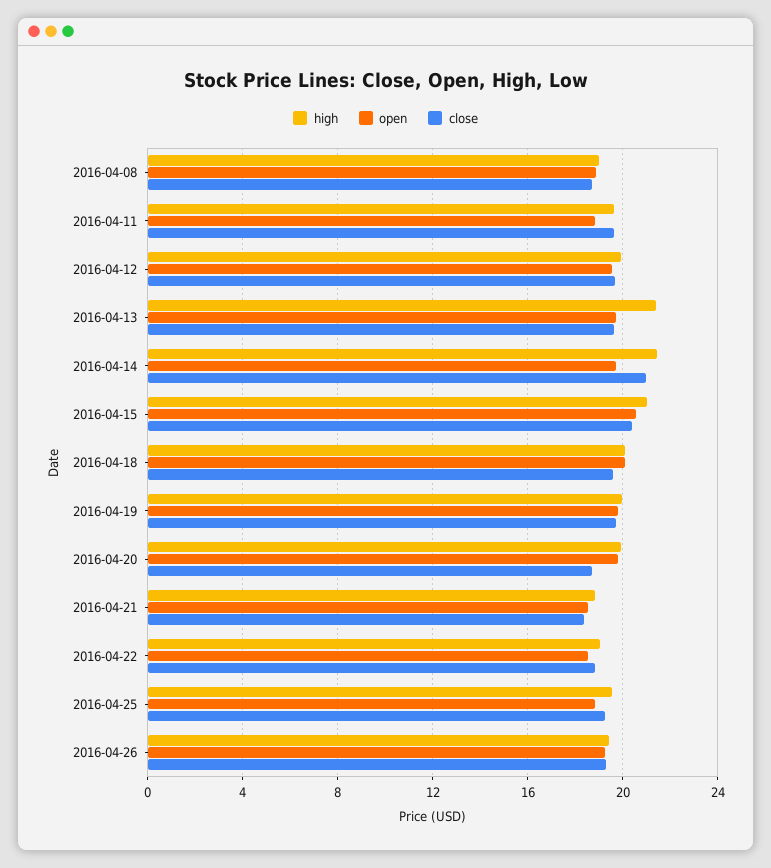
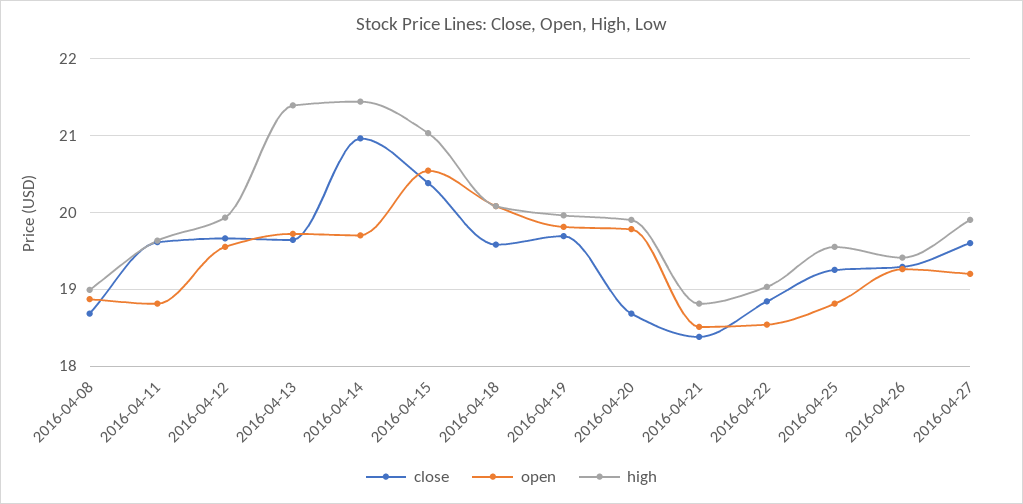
close, 2016-04-27: none -> 19.6
open, 2016-04-27: none -> 19.2
high, 2016-04-27: none -> 19.9

